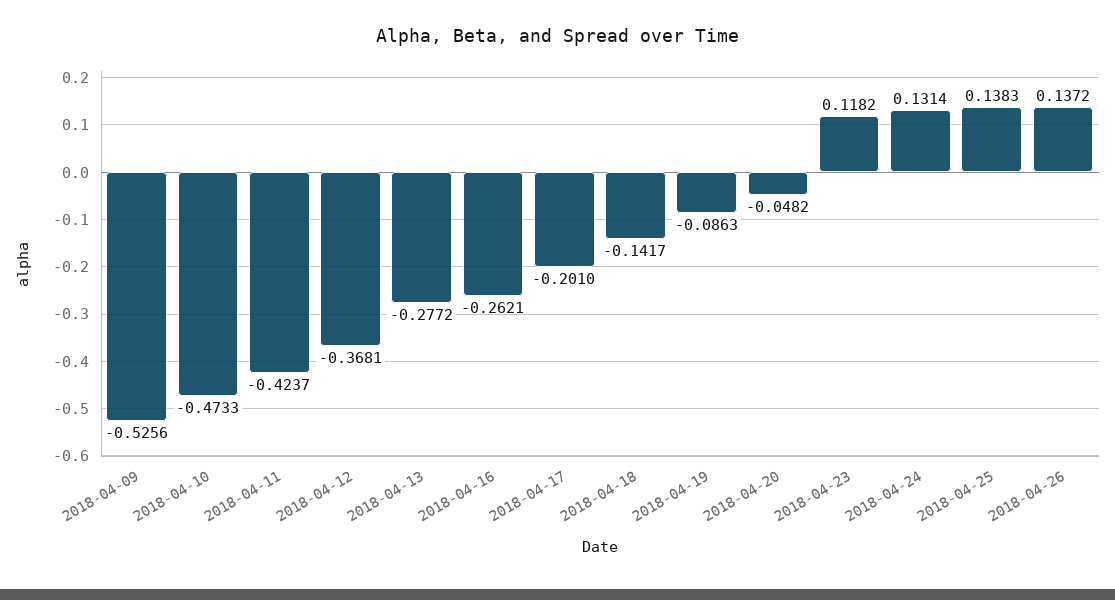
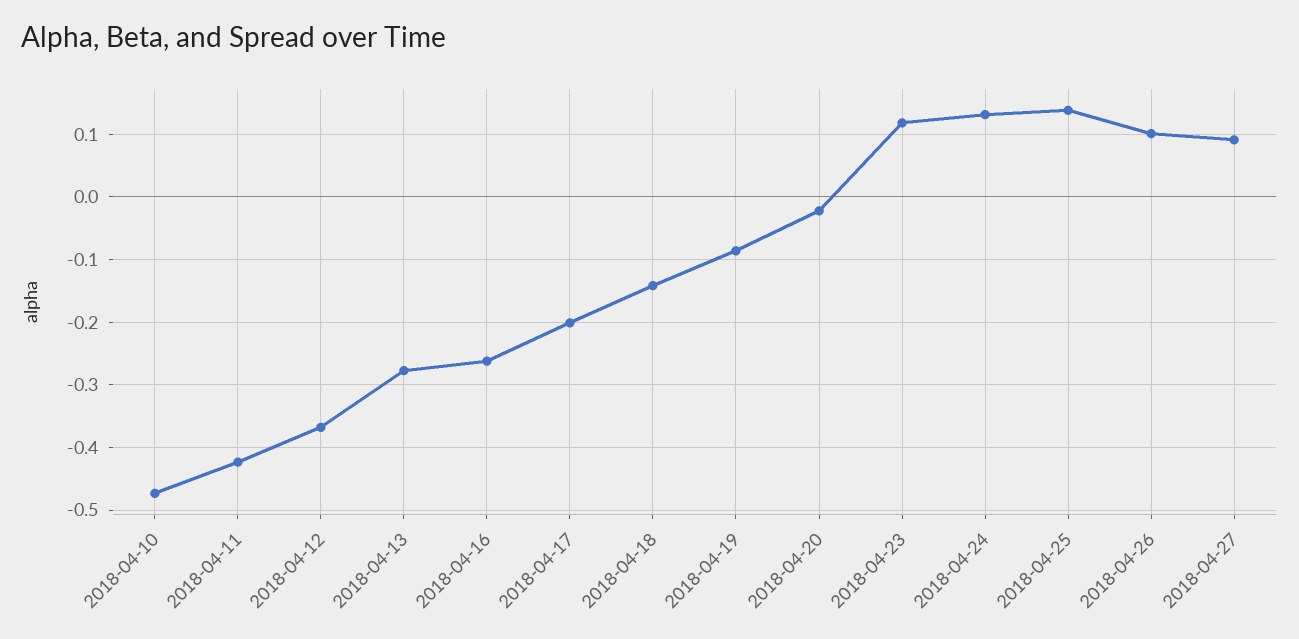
2018-04-09: -0.5256 -> none
2018-04-20: -0.0482 -> -0.02
2018-04-26: 0.1372 -> 0.1
2018-04-27: none -> 0.09

